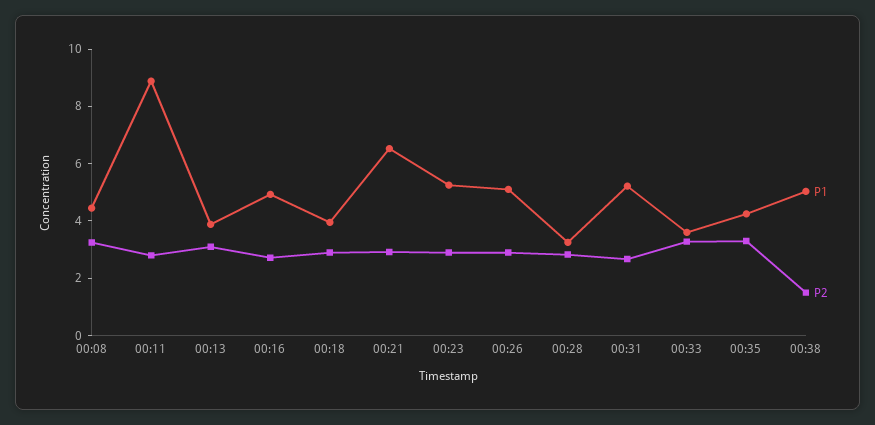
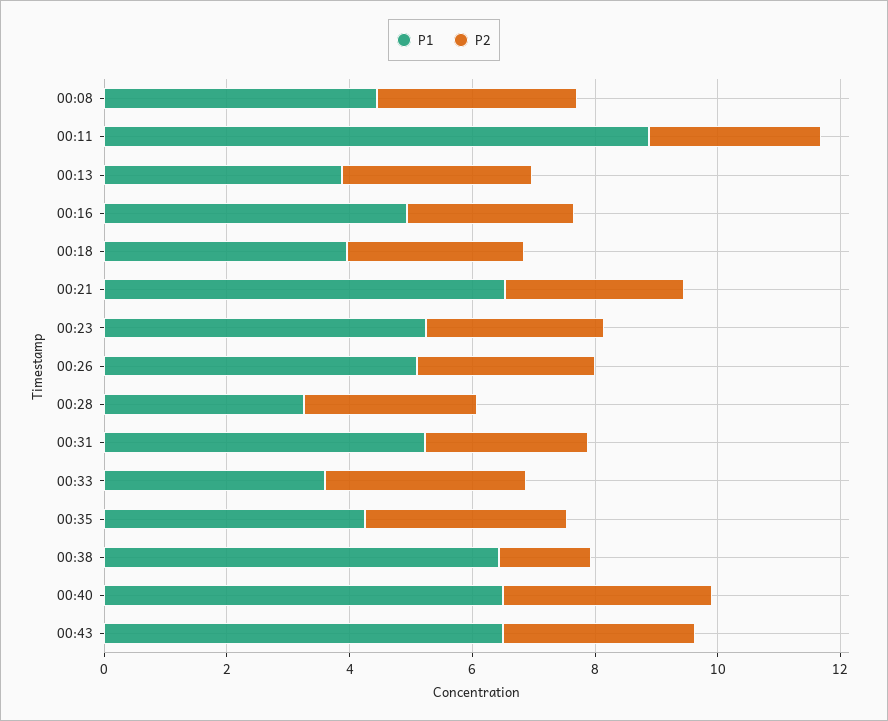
P1, 00:38: 5 -> 6.5
P1, 00:40: none -> 6.5
P2, 00:40: none -> 3.5
P1, 00:43: none -> 6.5
P2, 00:43: none -> 3

